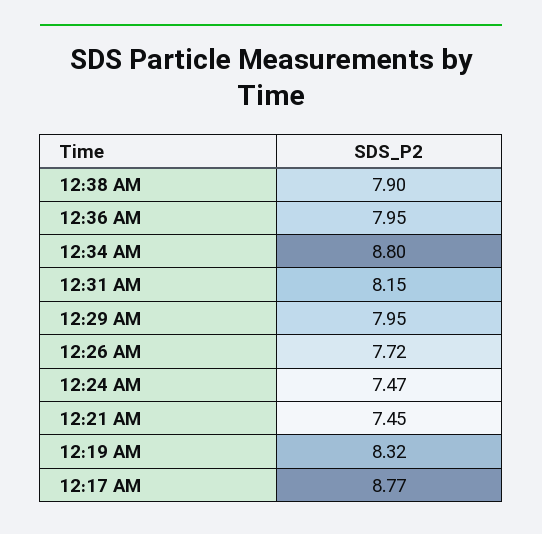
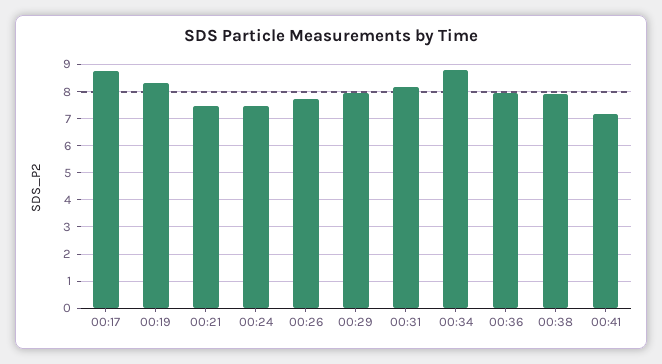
00:41: none -> 7.25

